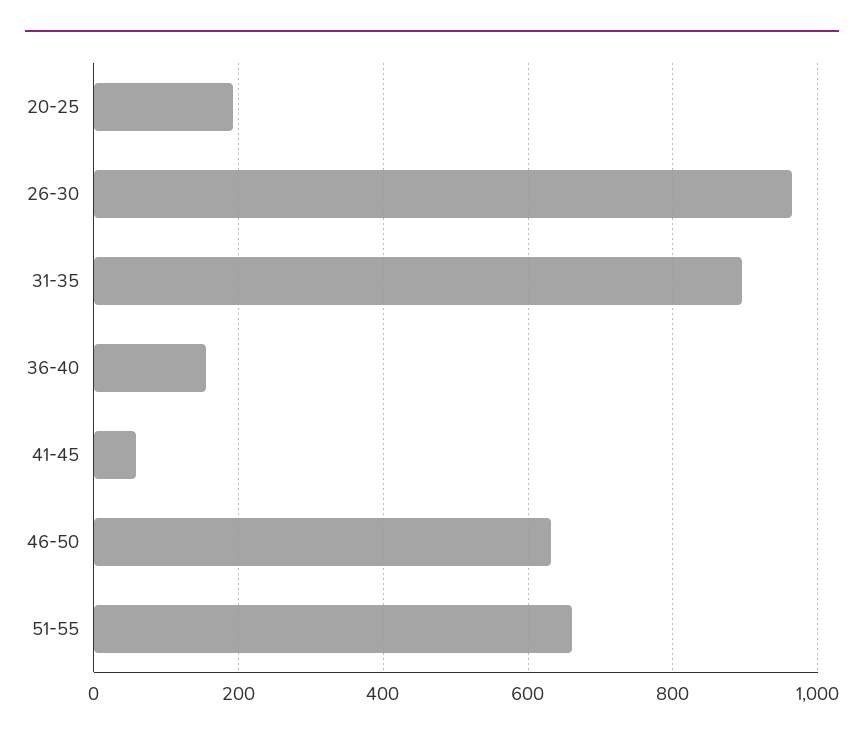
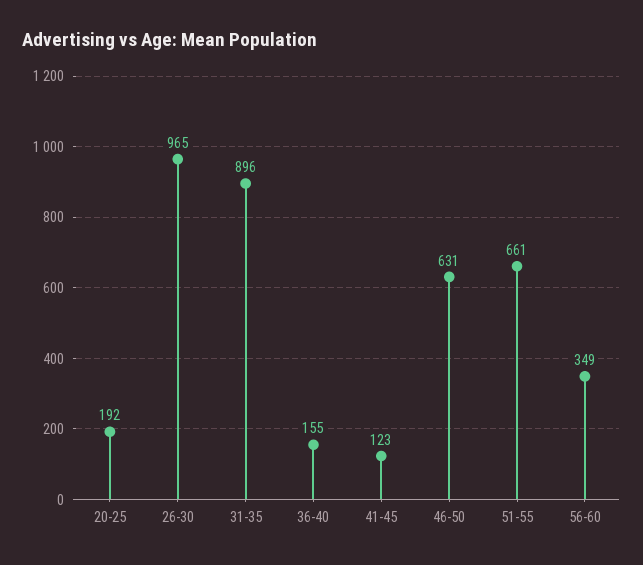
41-45: 60 -> 123
56-60: none -> 349

